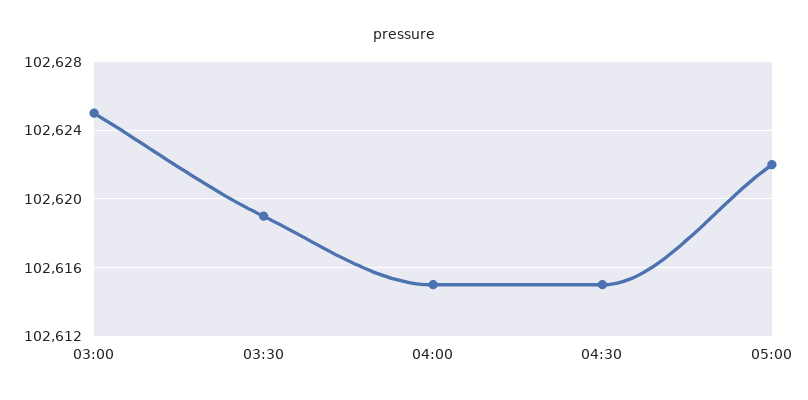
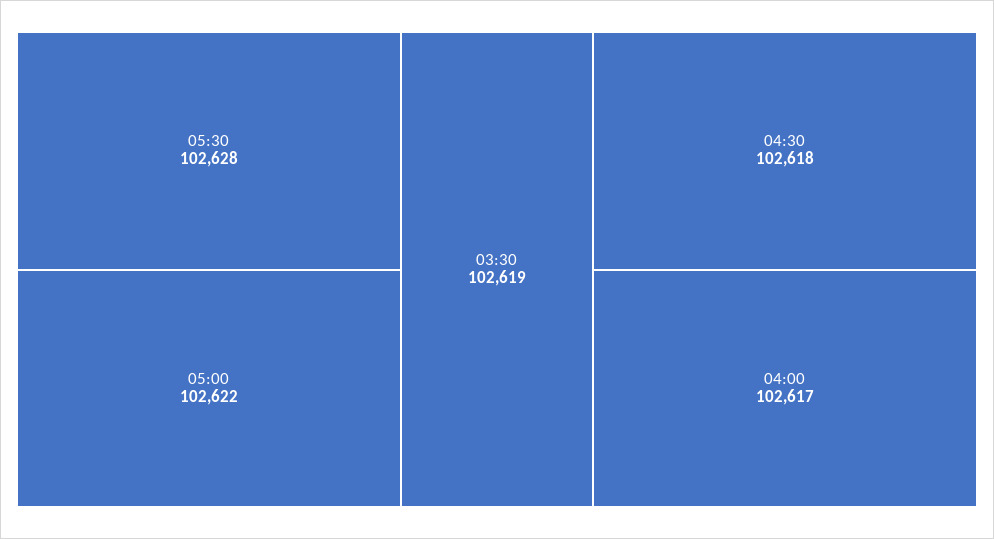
03:00: 102625 -> none
04:00: 102615 -> 102617
04:30: 102615 -> 102618
05:30: none -> 102628

